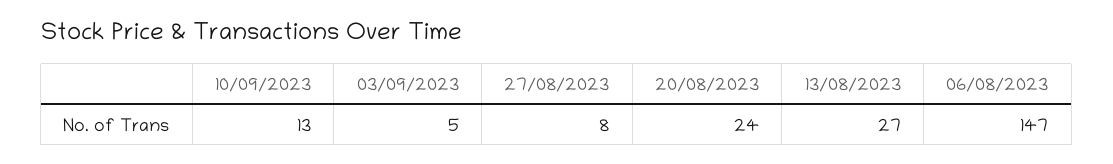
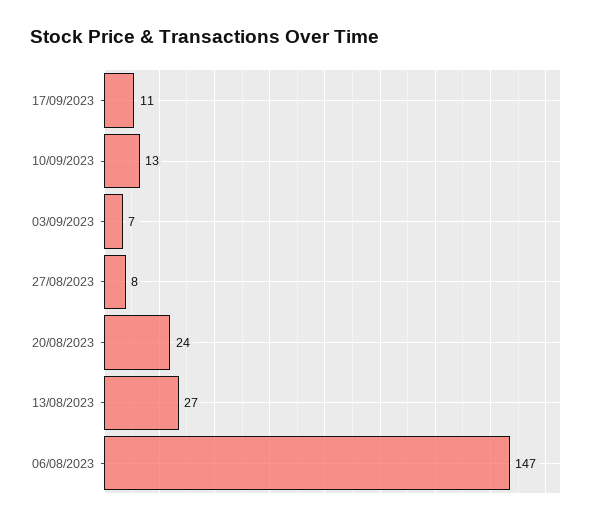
03/09/2023: 5 -> 7
17/09/2023: none -> 11

